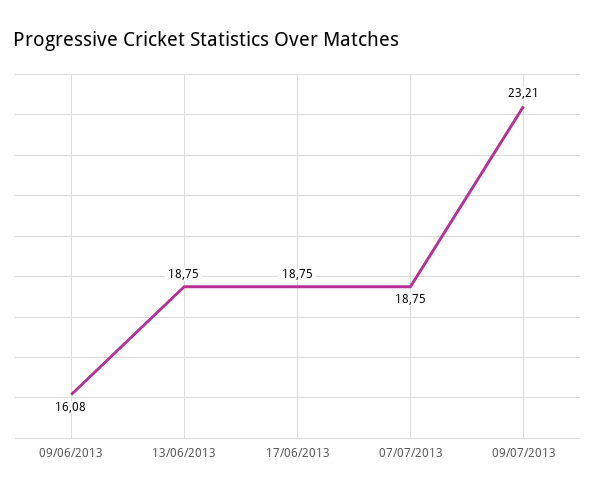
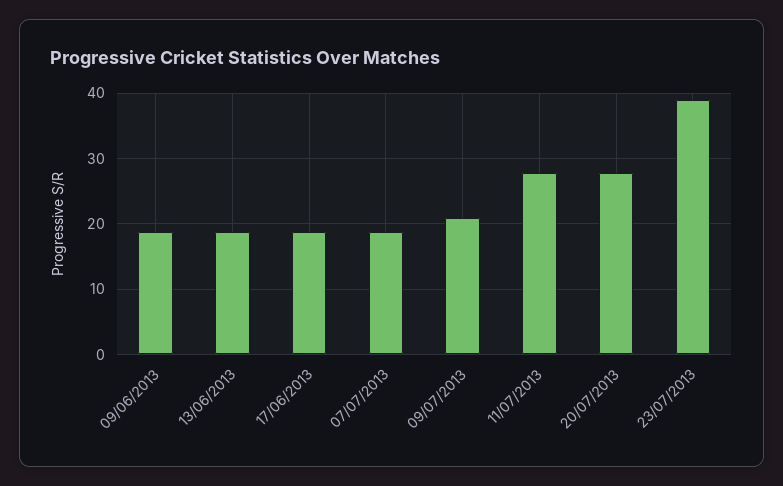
09/06/2013: 16.08 -> 19
09/07/2013: 23.21 -> 21
11/07/2013: none -> 28
20/07/2013: none -> 28
23/07/2013: none -> 39

